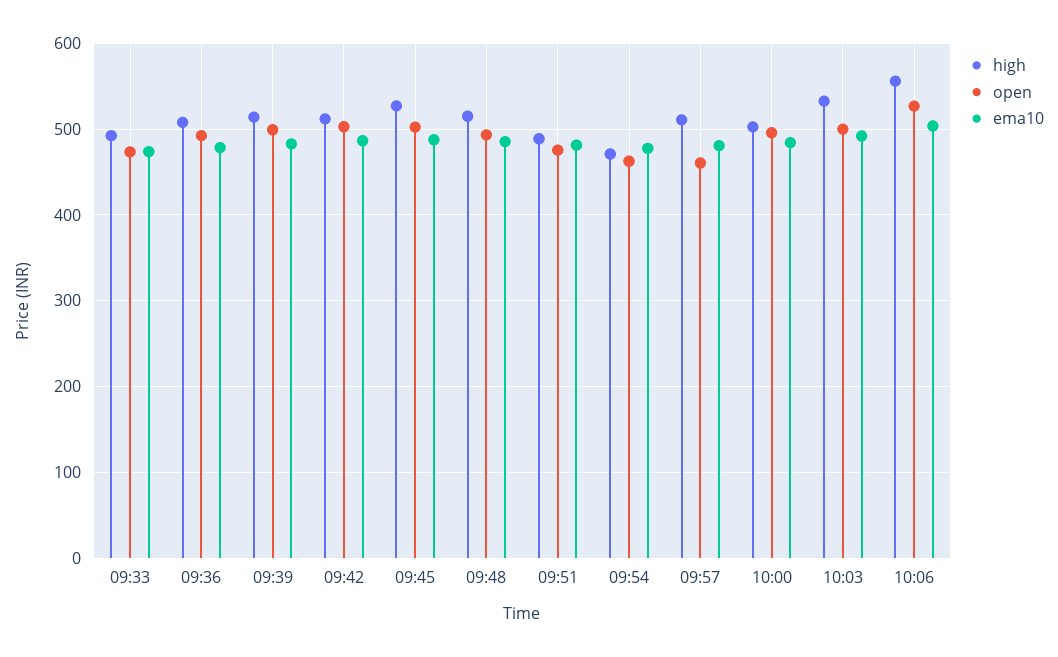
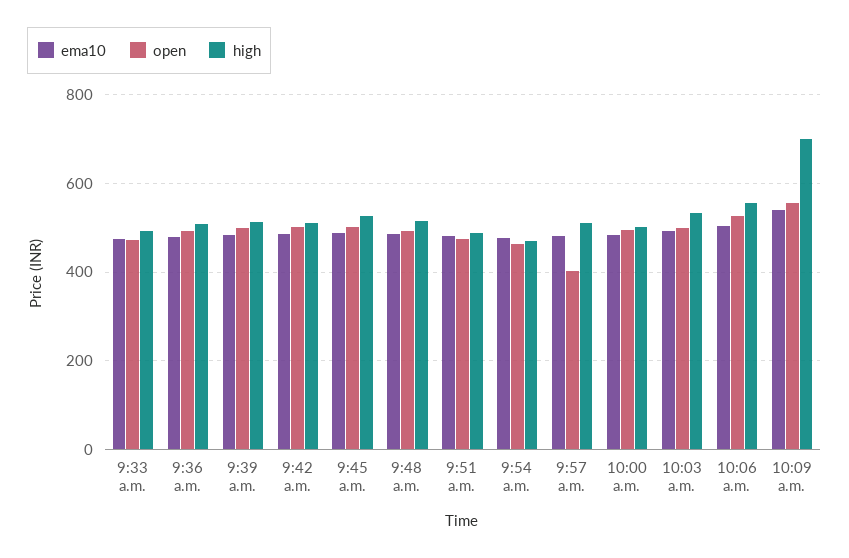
open, 09:57: 460 -> 400
ema10, 10:09 a.m.: none -> 540
open, 10:09 a.m.: none -> 560
high, 10:09 a.m.: none -> 700

